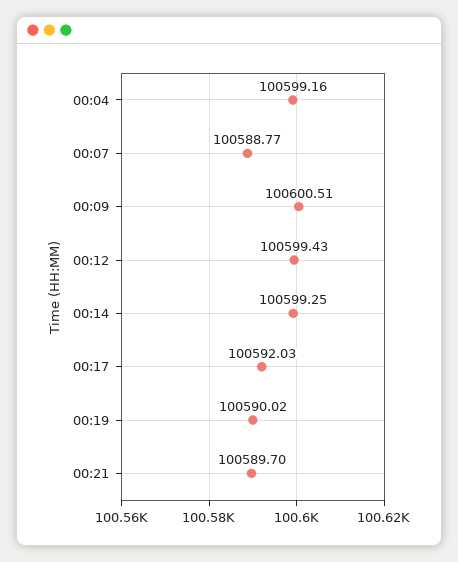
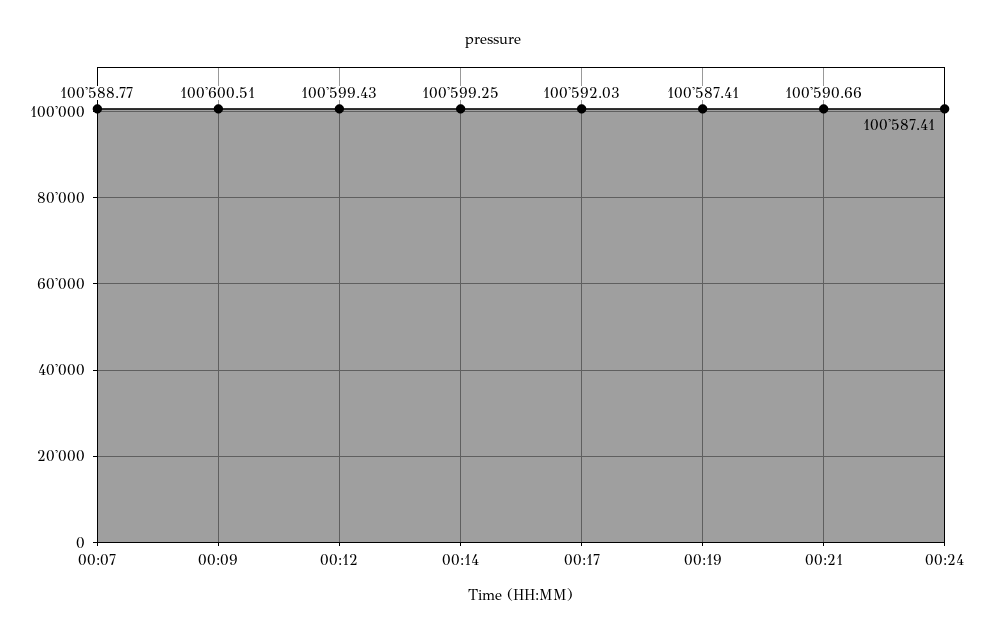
00:04: 100599.16 -> none
00:19: 100590.02 -> 100587.41
00:21: 100589.7 -> 100590.66
00:24: none -> 100587.41

